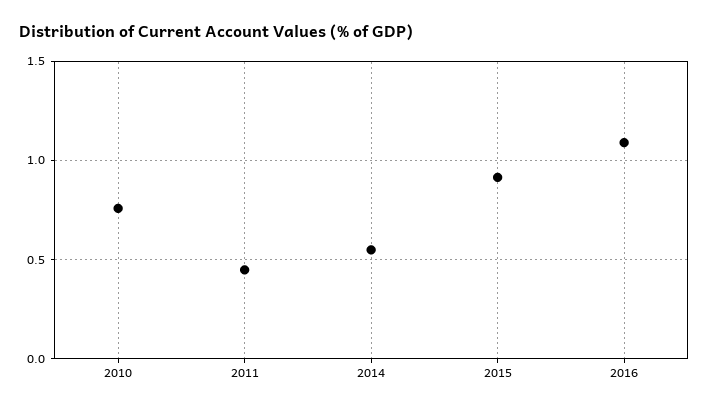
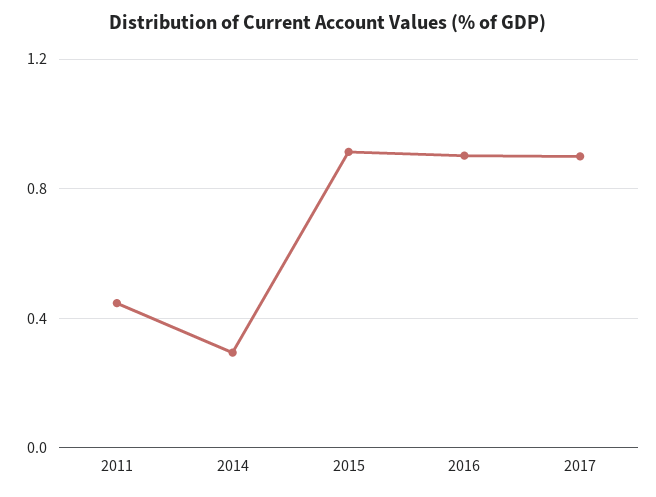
2010: 0.75 -> none
2014: 0.55 -> 0.3
2016: 1.1 -> 0.9
2017: none -> 0.9

